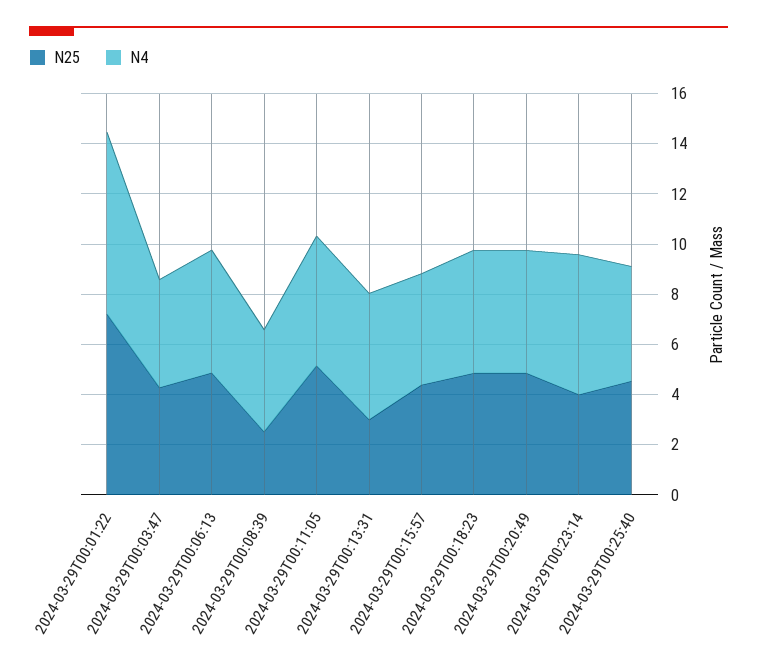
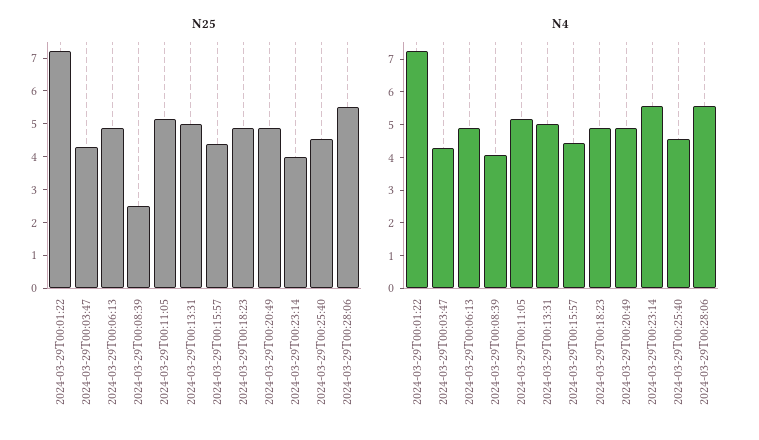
N25, 2024-03-29T00:13:31: 3 -> 5
N25, 2024-03-29T00:28:06: none -> 5.5
N4, 2024-03-29T00:28:06: none -> 5.5

